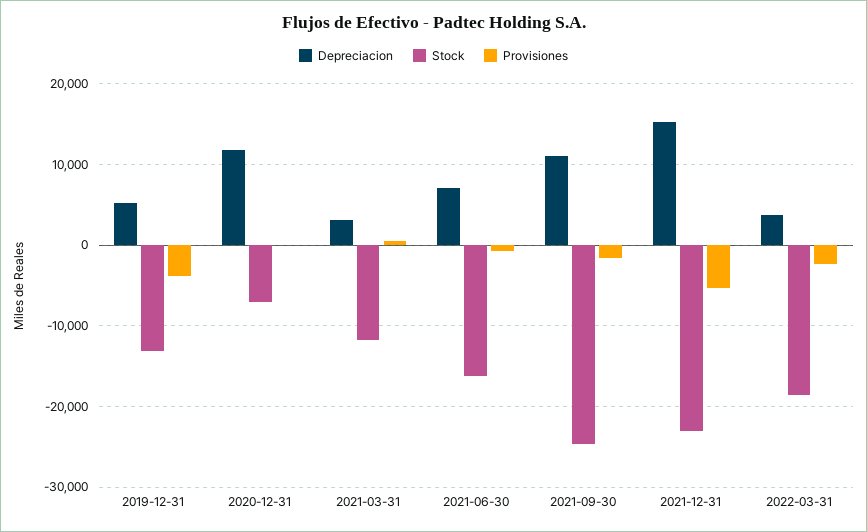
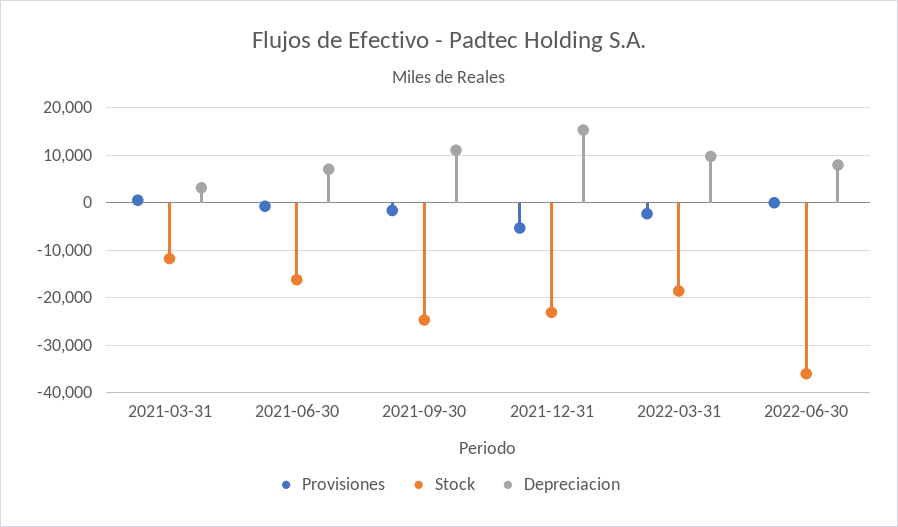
Depreciacion, 2019-12-31: 5000 -> none
Stock, 2019-12-31: -13000 -> none
Provisiones, 2019-12-31: -4000 -> none
Depreciacion, 2020-12-31: 12000 -> none
Stock, 2020-12-31: -7000 -> none
Provisiones, 2020-12-31: 0 -> none
Depreciacion, 2022-03-31: 4000 -> 10000
Provisiones, 2022-06-30: none -> 0
Stock, 2022-06-30: none -> -36000
Depreciacion, 2022-06-30: none -> 8000

